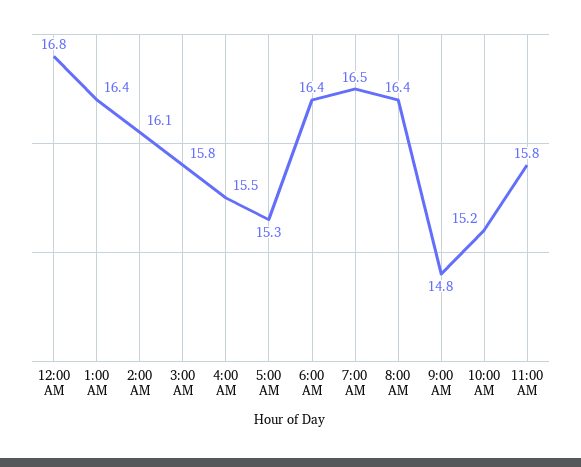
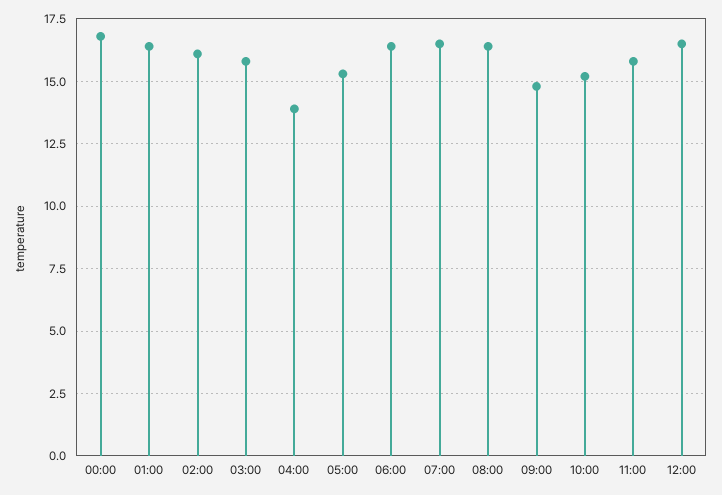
4:00 AM: 15.5 -> 14
12:00: none -> 16.5

